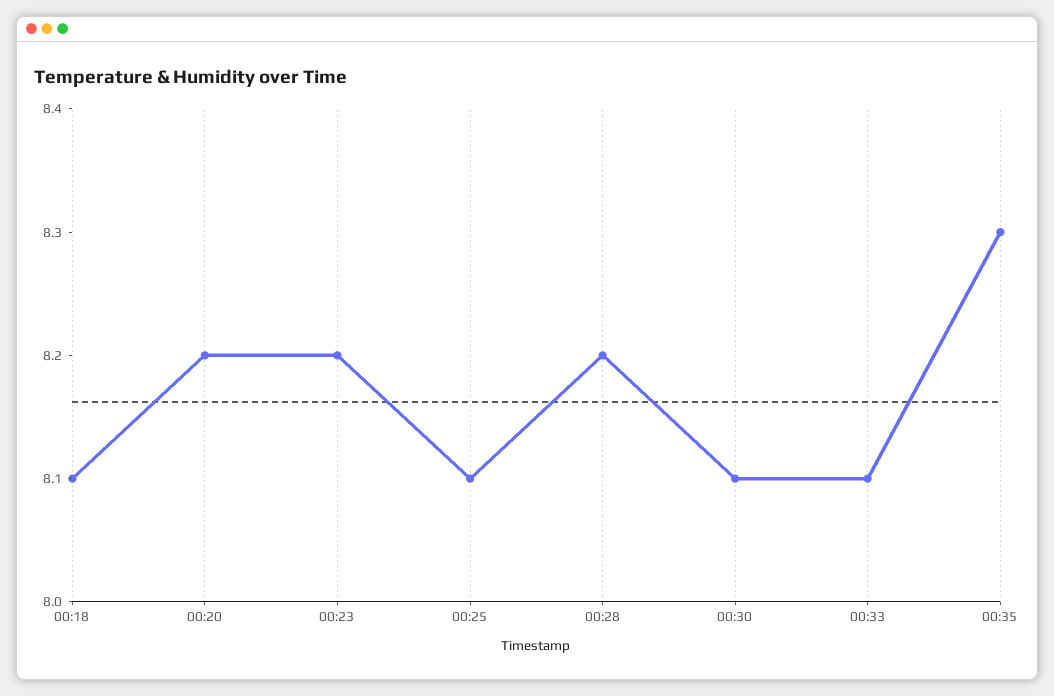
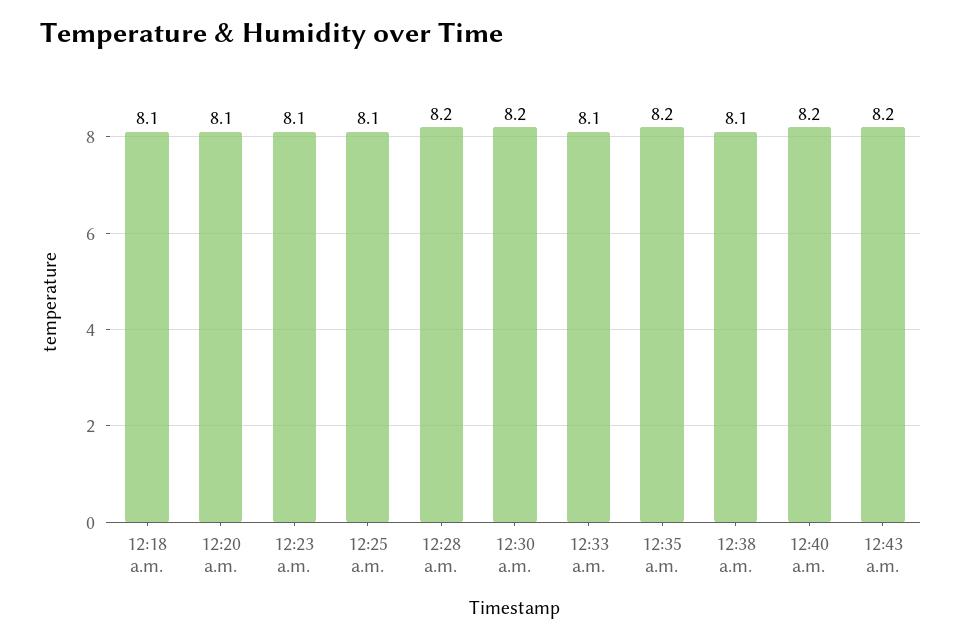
00:20: 8.2 -> 8.1
00:23: 8.2 -> 8.1
00:30: 8.1 -> 8.2
00:35: 8.3 -> 8.2
12:38 a.m.: none -> 8.1
12:40 a.m.: none -> 8.2
12:43 a.m.: none -> 8.2

